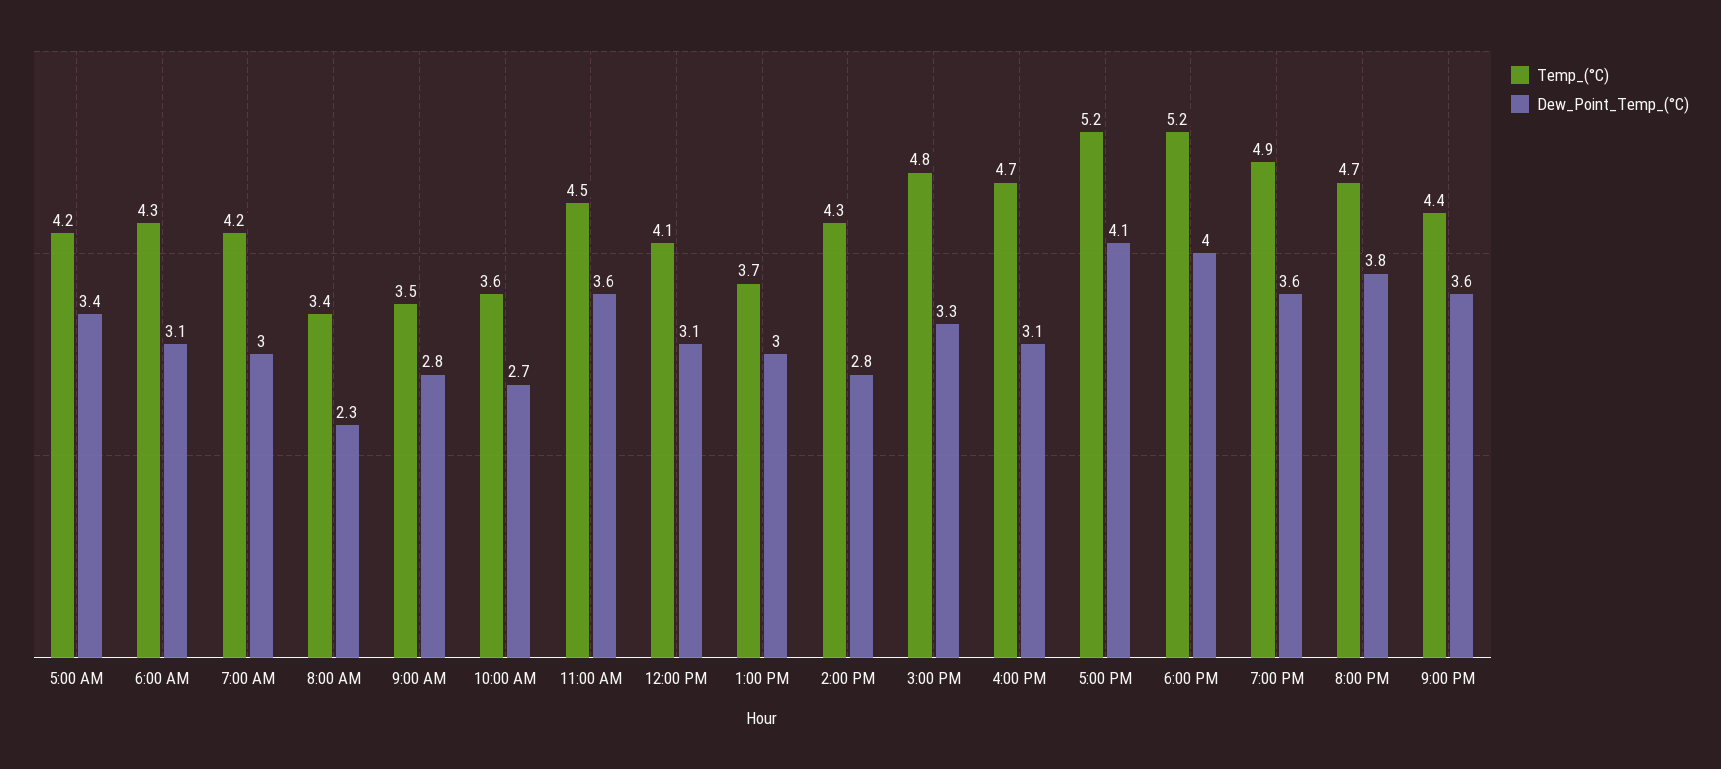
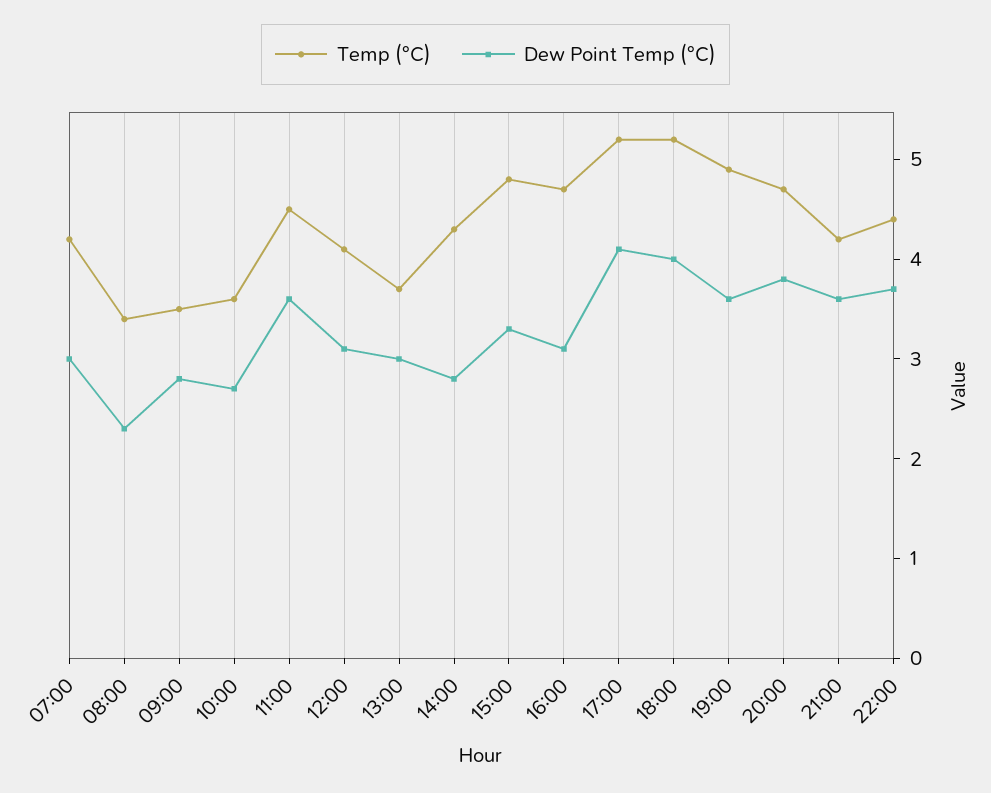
Temp_(°C), 5:00 AM: 4.2 -> none
Dew_Point_Temp_(°C), 5:00 AM: 3.4 -> none
Temp_(°C), 6:00 AM: 4.3 -> none
Dew_Point_Temp_(°C), 6:00 AM: 3.1 -> none
Temp_(°C), 9:00 PM: 4.4 -> 4.2
Temp_(°C), 22:00: none -> 4.4
Dew_Point_Temp_(°C), 22:00: none -> 3.7

